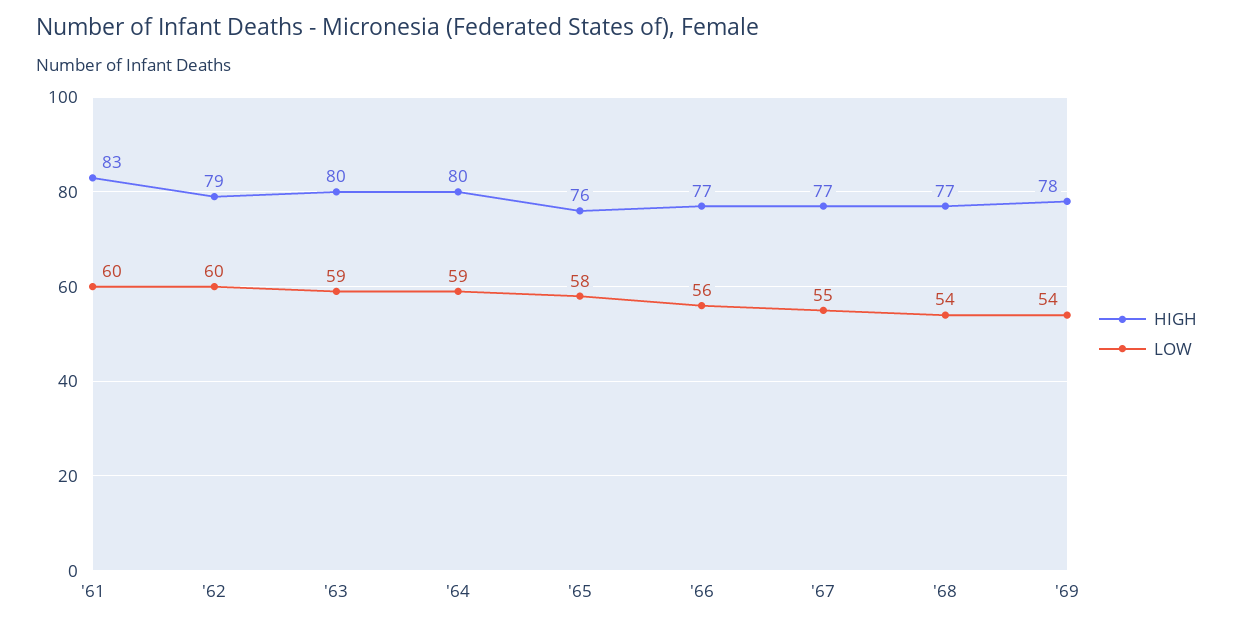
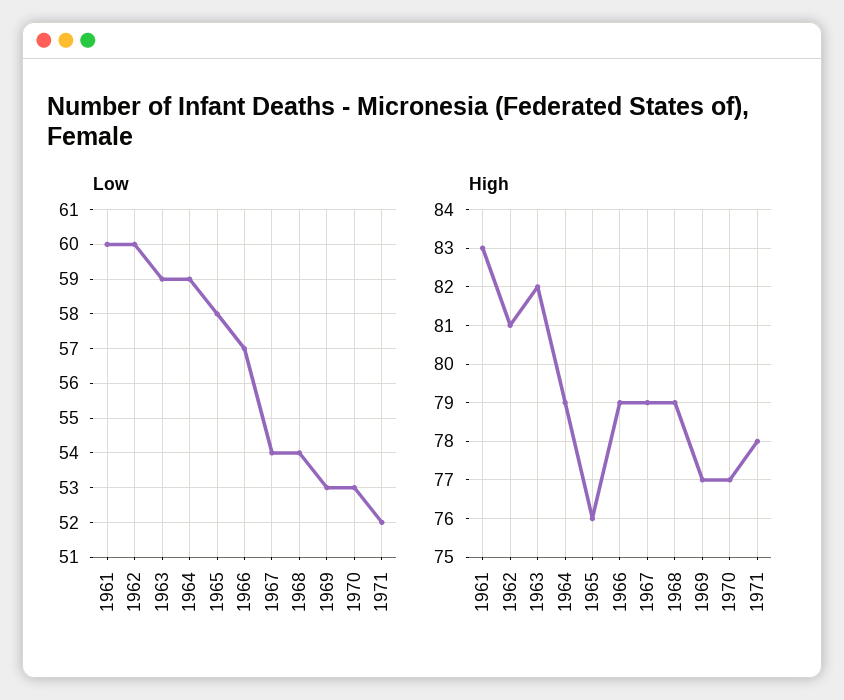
HIGH, '62: 79 -> 81
HIGH, '63: 80 -> 82
HIGH, '64: 80 -> 79
HIGH, '66: 77 -> 79
LOW, '66: 56 -> 57
HIGH, '67: 77 -> 79
LOW, '67: 55 -> 54
HIGH, '68: 77 -> 79
HIGH, '69: 78 -> 77
LOW, '69: 54 -> 53
LOW, 1970: none -> 53
LOW, 1971: none -> 52
HIGH, 1970: none -> 77
HIGH, 1971: none -> 78

